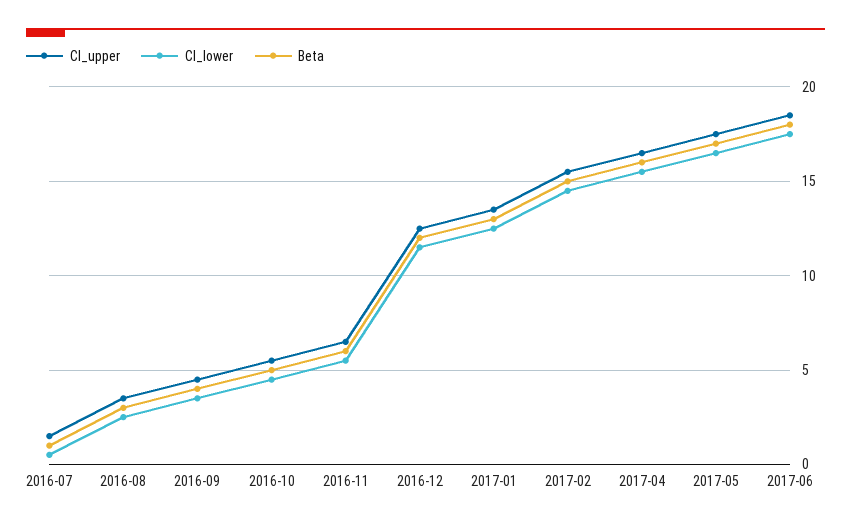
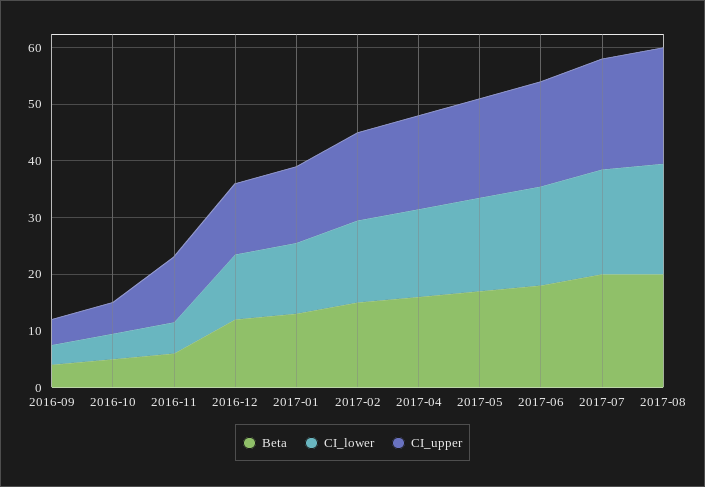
CI_upper, 2016-07: 1.5 -> none
CI_lower, 2016-07: 0.5 -> none
Beta, 2016-07: 1 -> none
CI_upper, 2016-08: 3.5 -> none
CI_lower, 2016-08: 2.5 -> none
Beta, 2016-08: 3 -> none
CI_upper, 2016-11: 6.5 -> 12
Beta, 2017-07: none -> 20
CI_lower, 2017-07: none -> 18
CI_upper, 2017-07: none -> 20
Beta, 2017-08: none -> 20
CI_lower, 2017-08: none -> 20
CI_upper, 2017-08: none -> 20

